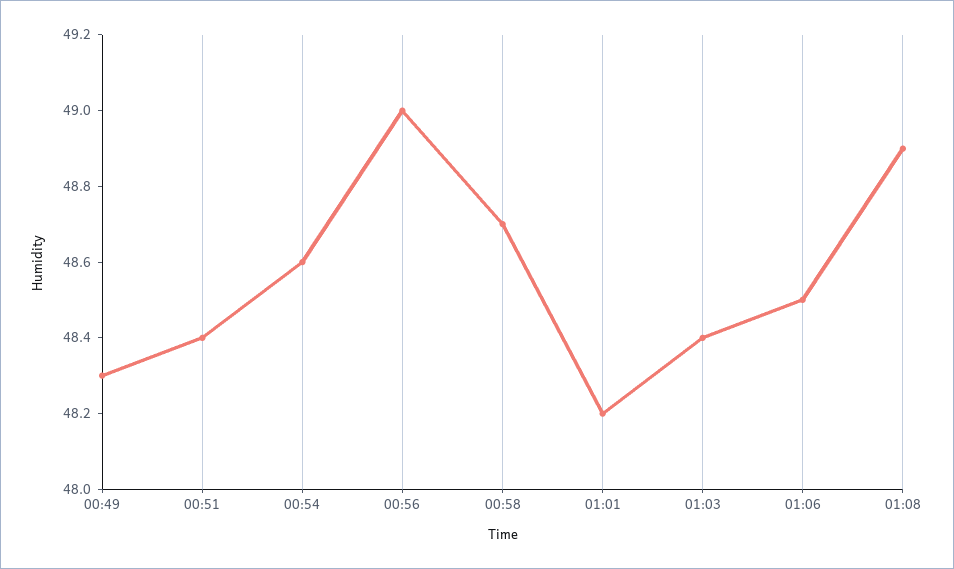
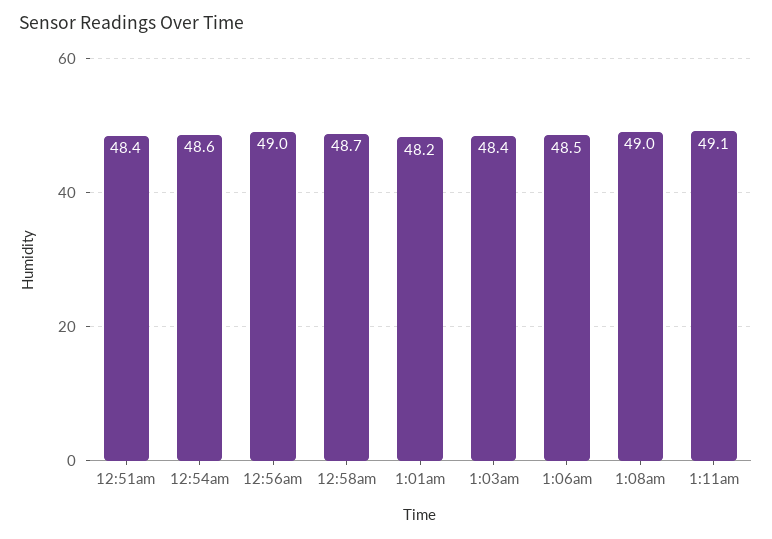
00:49: 48.3 -> none
01:08: 48.9 -> 49
1:11am: none -> 49.1

